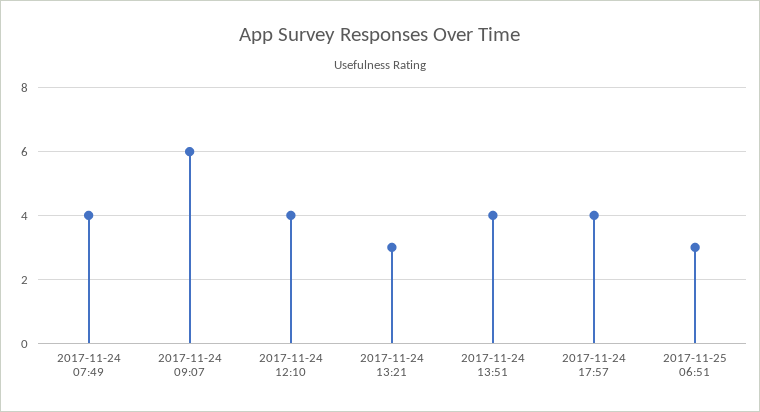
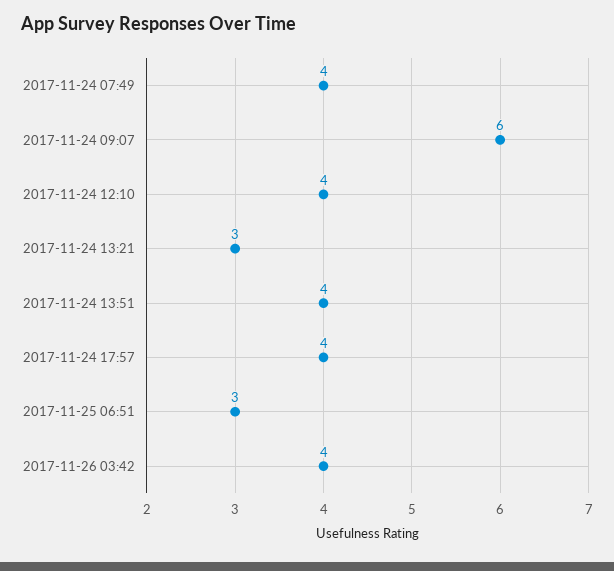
2017-11-26 03:42: none -> 4

